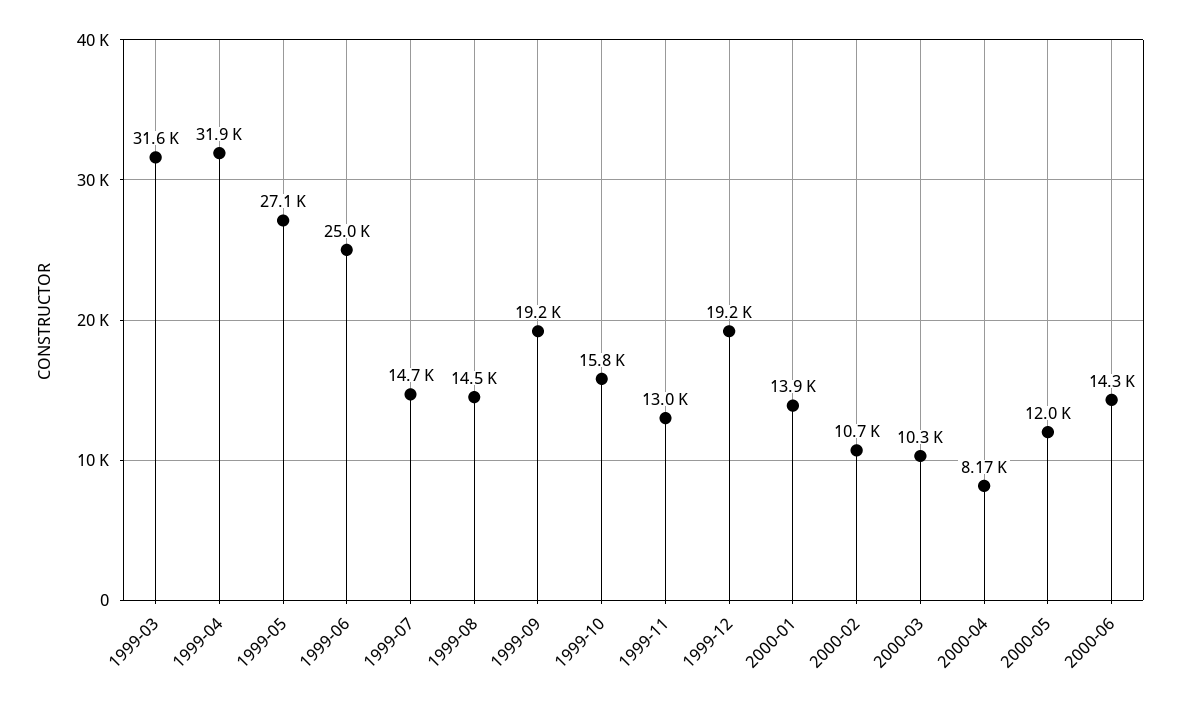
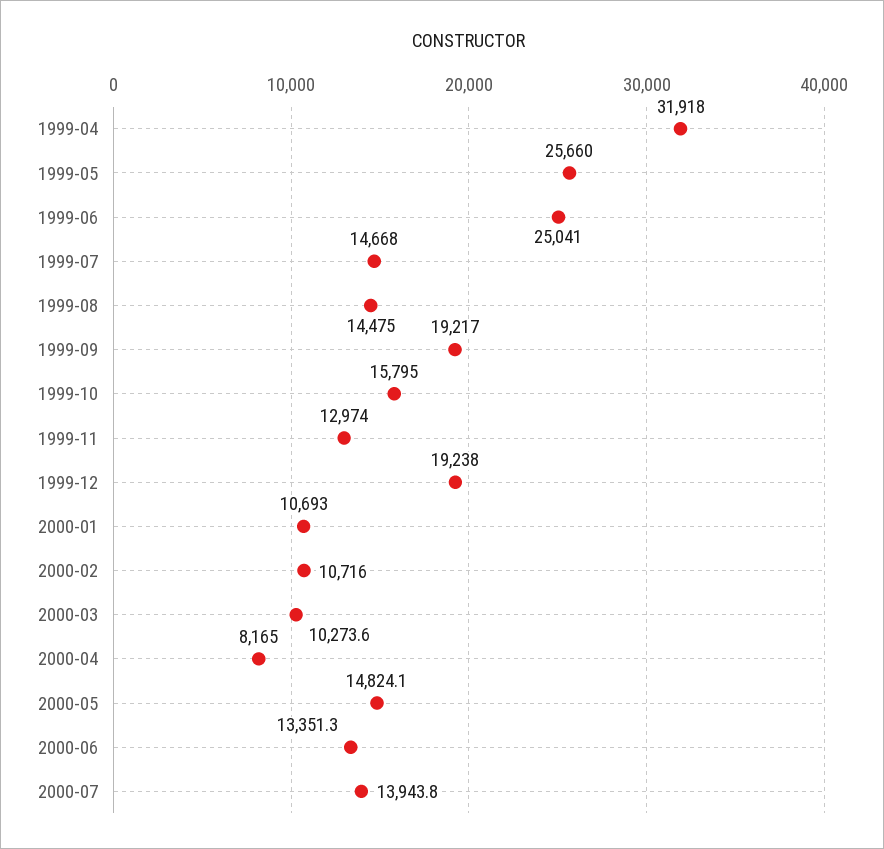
1999-03: 31600 -> none
1999-05: 27100 -> 25660
2000-01: 13900 -> 10693
2000-05: 12000 -> 14824.1
2000-06: 14300 -> 13351.3
2000-07: none -> 13943.8

